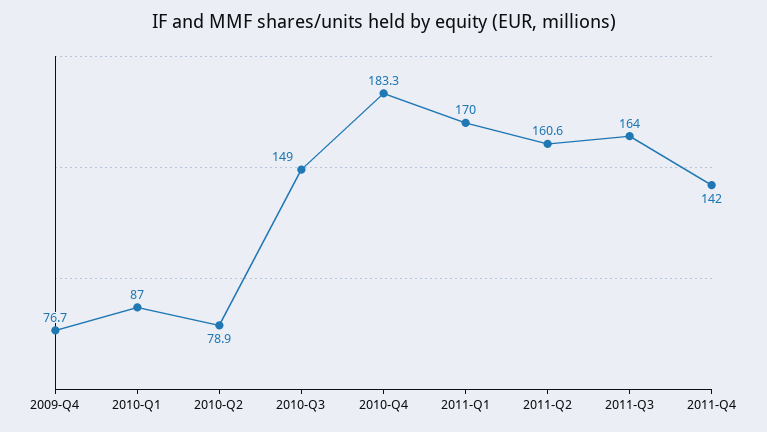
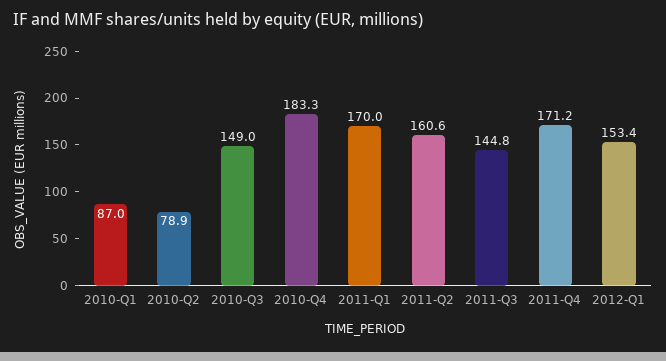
2009-Q4: 76.7 -> none
2011-Q3: 164 -> 144.8
2011-Q4: 142 -> 171.2
2012-Q1: none -> 153.4

